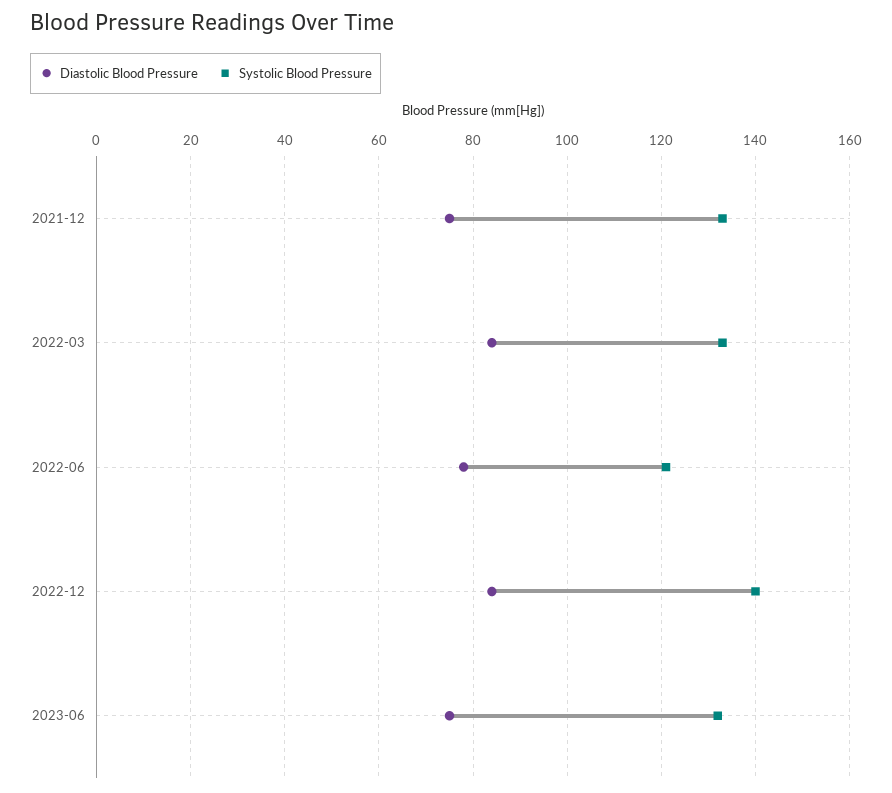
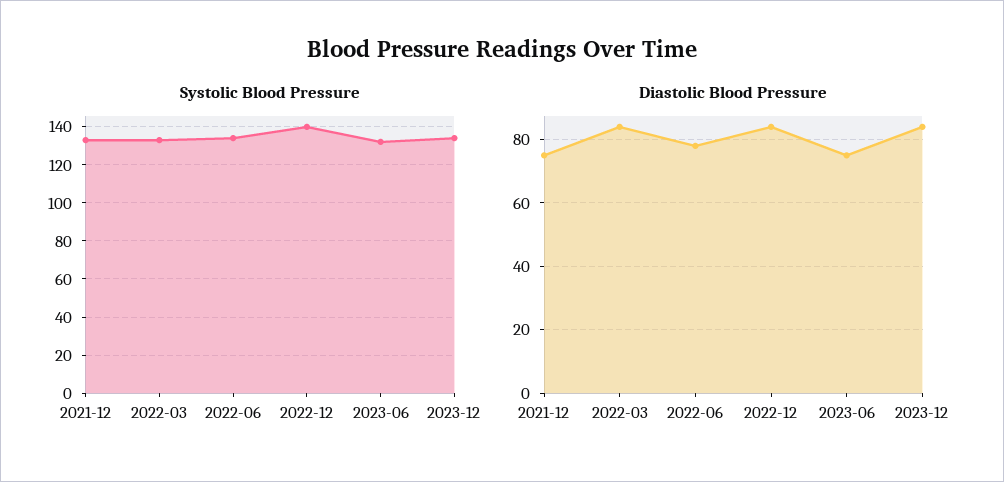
Systolic Blood Pressure, 2022-06: 120 -> 135
Systolic Blood Pressure, 2023-12: none -> 135
Diastolic Blood Pressure, 2023-12: none -> 85

